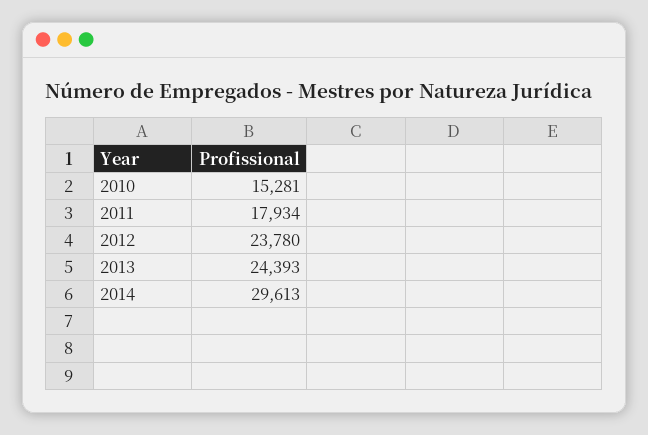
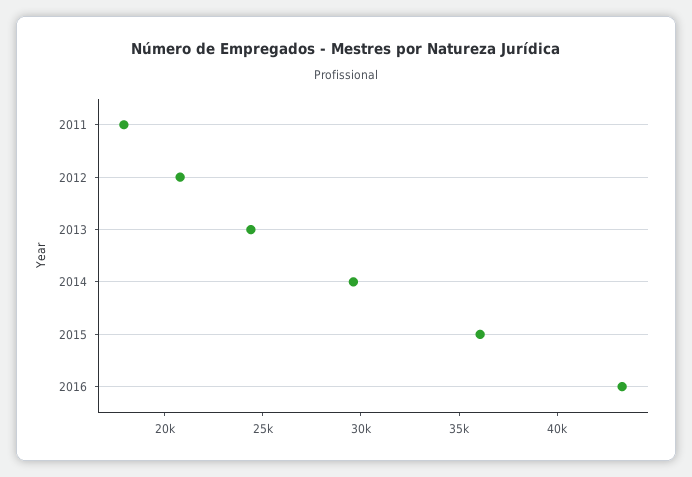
2010: 15281 -> none
2012: 23780 -> 21000
2015: none -> 36000
2016: none -> 43000

